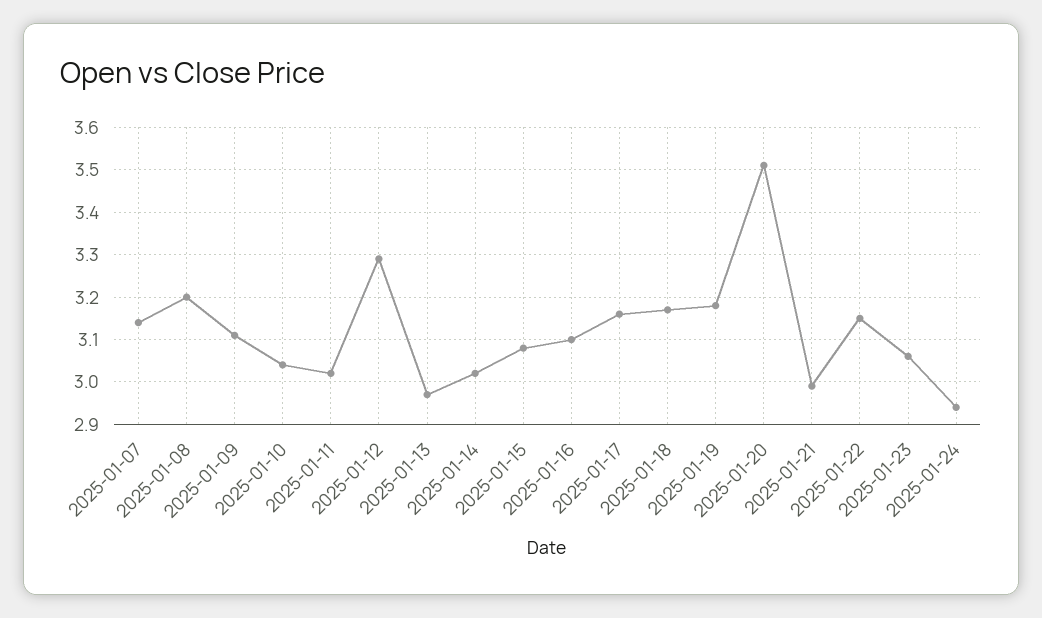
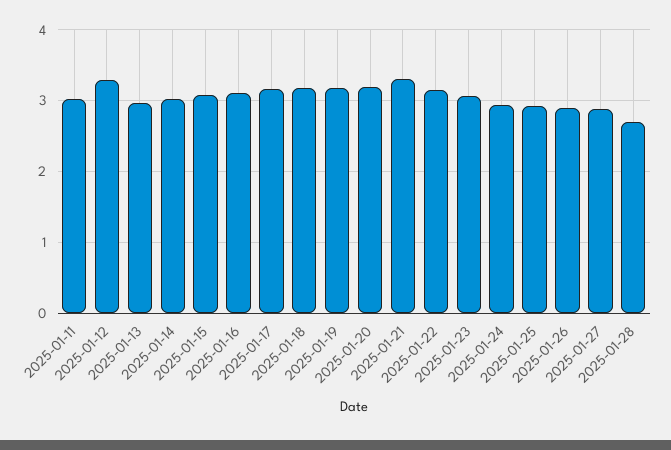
2025-01-07: 3.15 -> none
2025-01-08: 3.2 -> none
2025-01-09: 3.1 -> none
2025-01-10: 3.05 -> none
2025-01-20: 3.5 -> 3.2
2025-01-21: 3 -> 3.3
2025-01-25: none -> 2.9
2025-01-26: none -> 2.9
2025-01-27: none -> 2.9
2025-01-28: none -> 2.7

